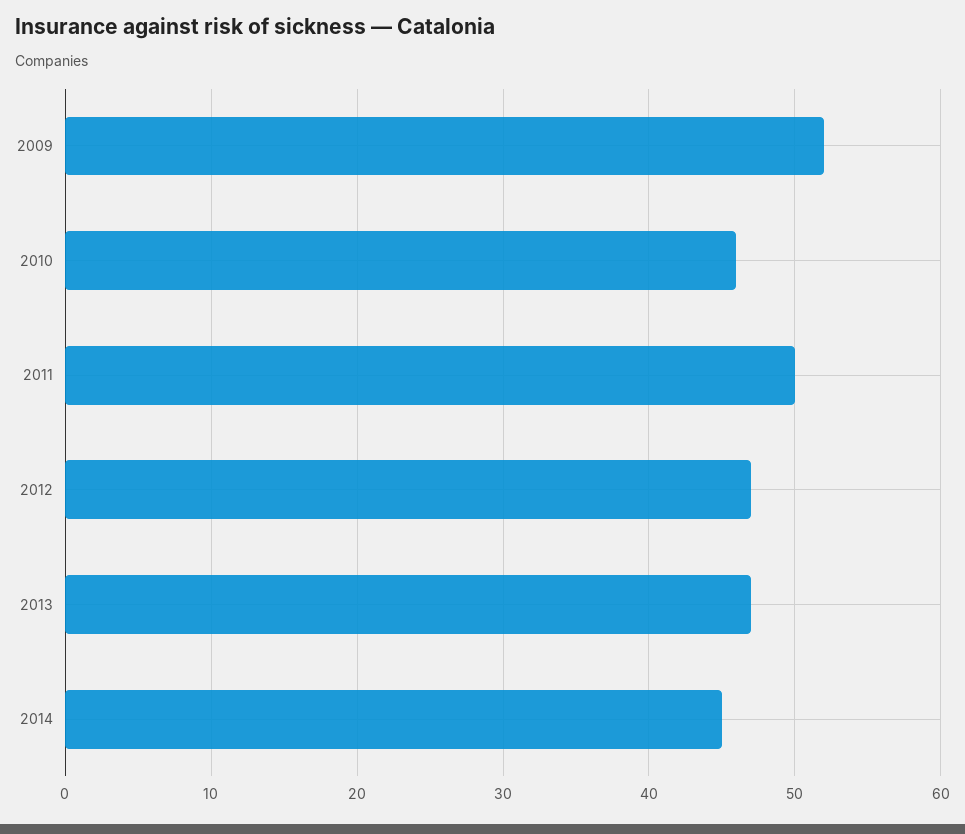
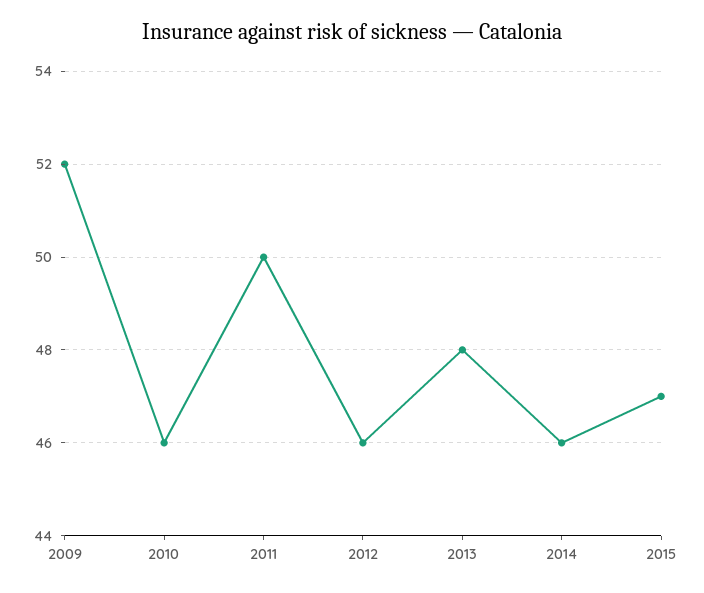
2012: 47 -> 46
2013: 47 -> 48
2014: 45 -> 46
2015: none -> 47

